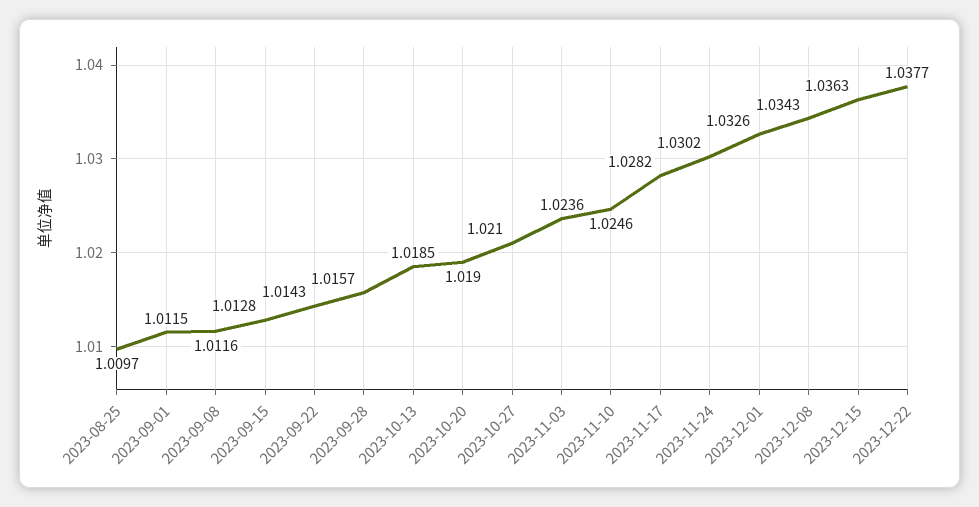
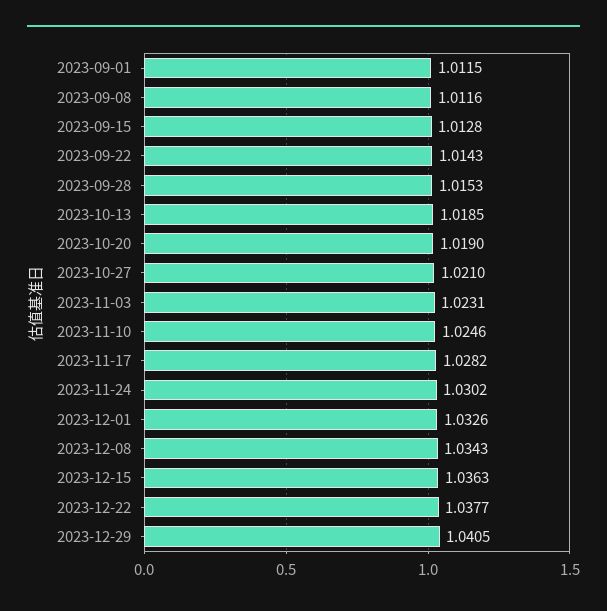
2023-08-25: 1.0097 -> none
2023-09-28: 1.0157 -> 1.0153
2023-11-03: 1.0236 -> 1.0231
2023-12-29: none -> 1.0405

